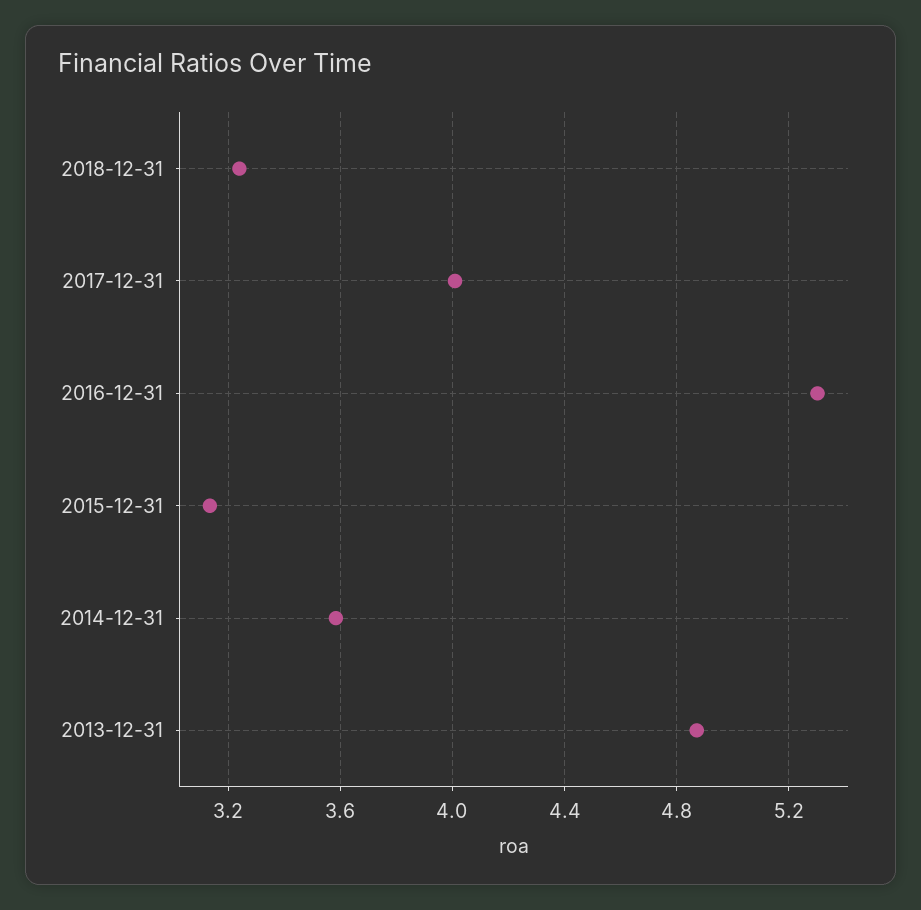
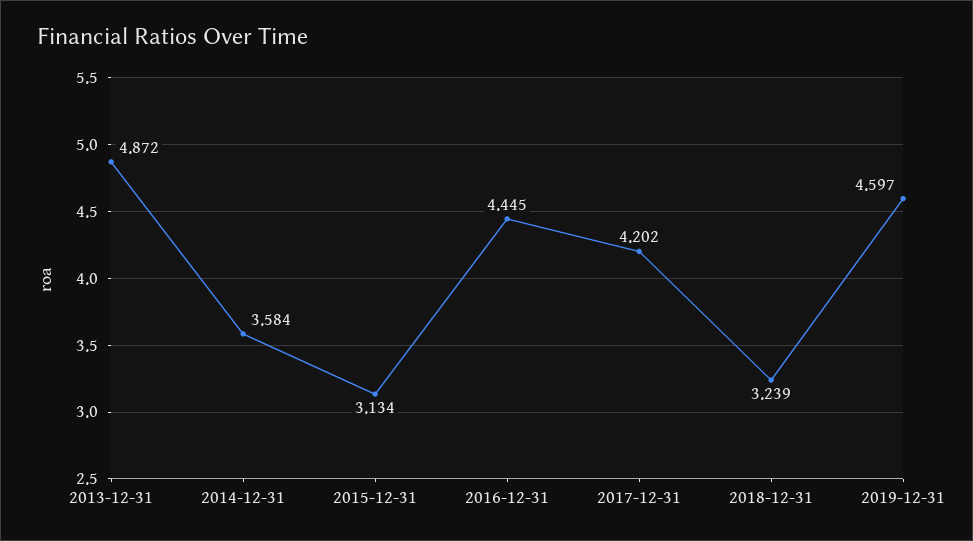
2017-12-31: 4 -> 4.202
2016-12-31: 5.3 -> 4.445
2019-12-31: none -> 4.597

